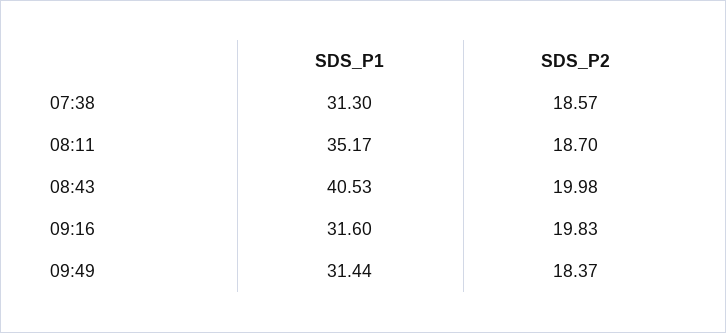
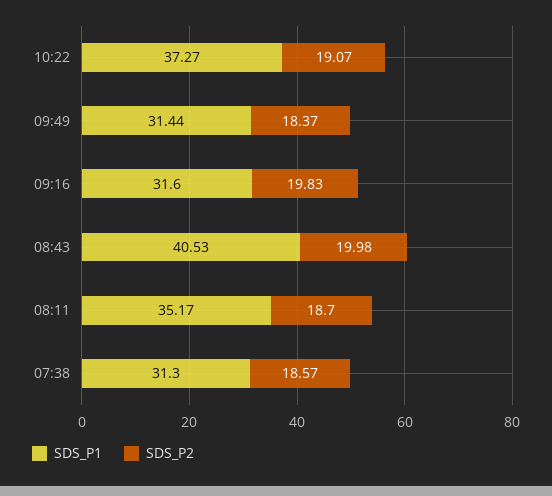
SDS_P1, 10:22: none -> 37.27
SDS_P2, 10:22: none -> 19.07

